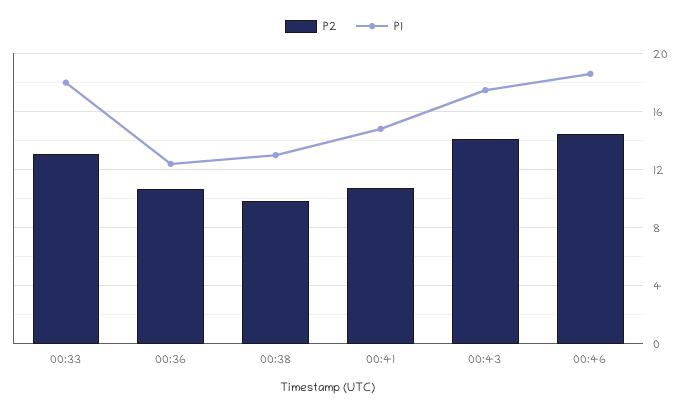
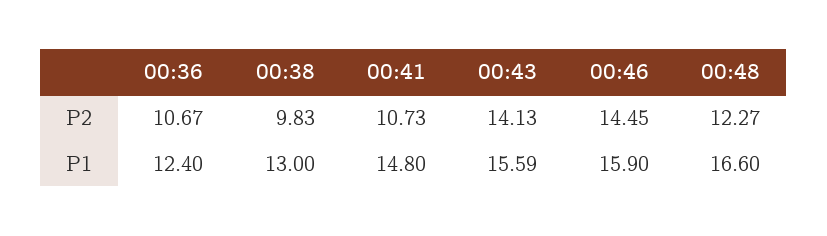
P2, 00:33: 13 -> none
P1, 00:33: 18 -> none
P1, 00:43: 17.5 -> 15.59
P1, 00:46: 18.5 -> 15.9
P2, 00:48: none -> 12.27
P1, 00:48: none -> 16.6

